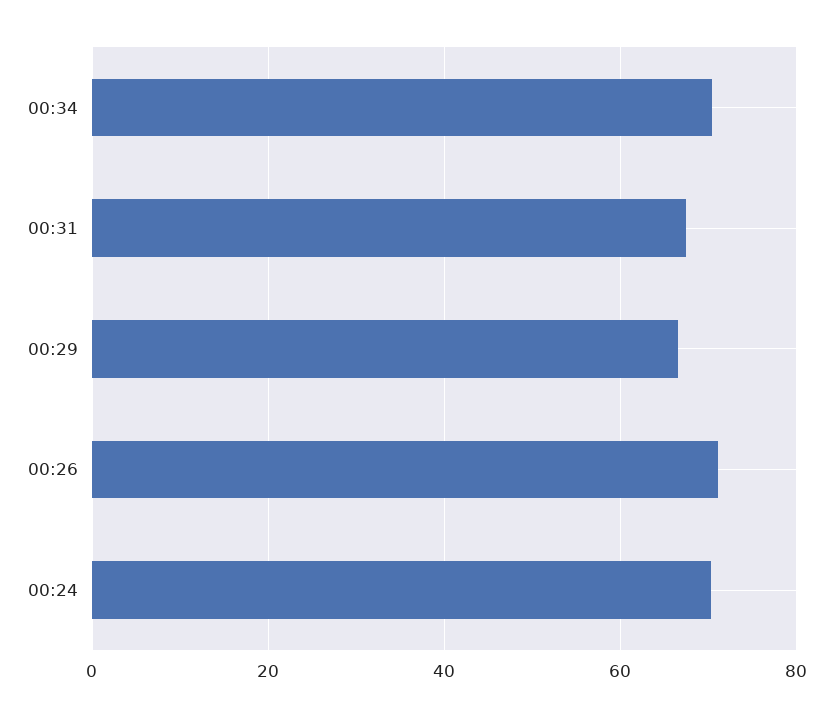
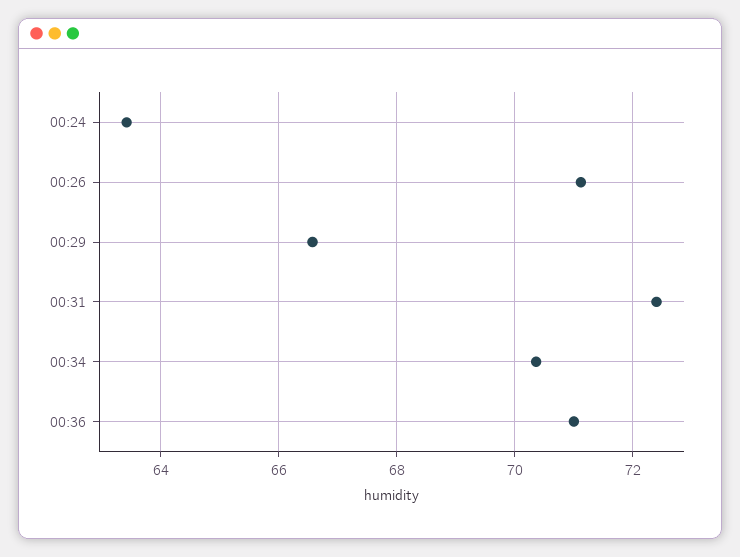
00:31: 68 -> 72.4
00:24: 70 -> 63.4
00:36: none -> 71

